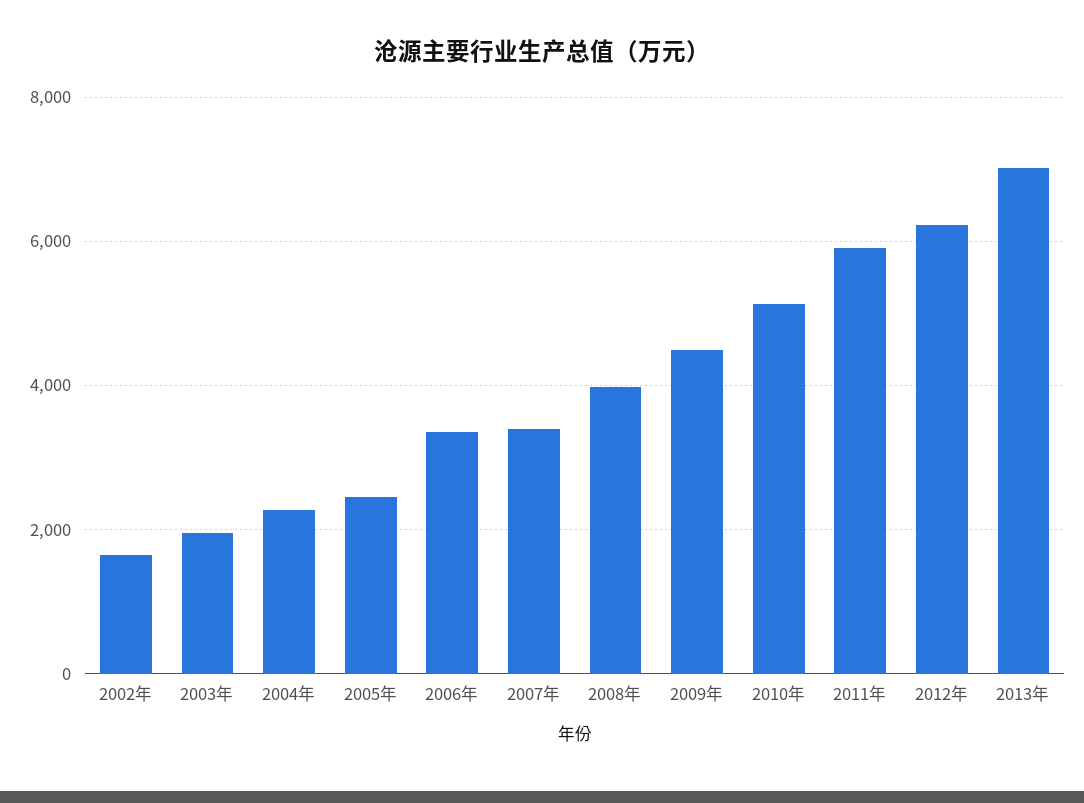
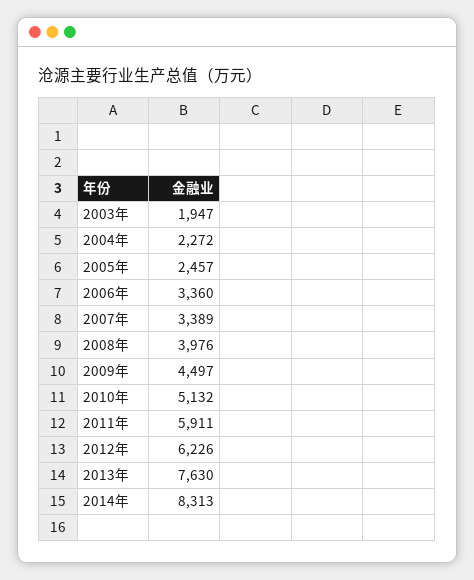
2002年: 1600 -> none
2013年: 7000 -> 7630
2014年: none -> 8313

